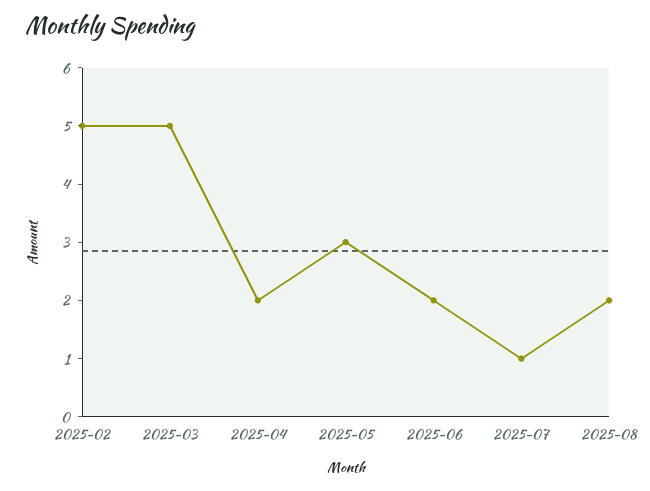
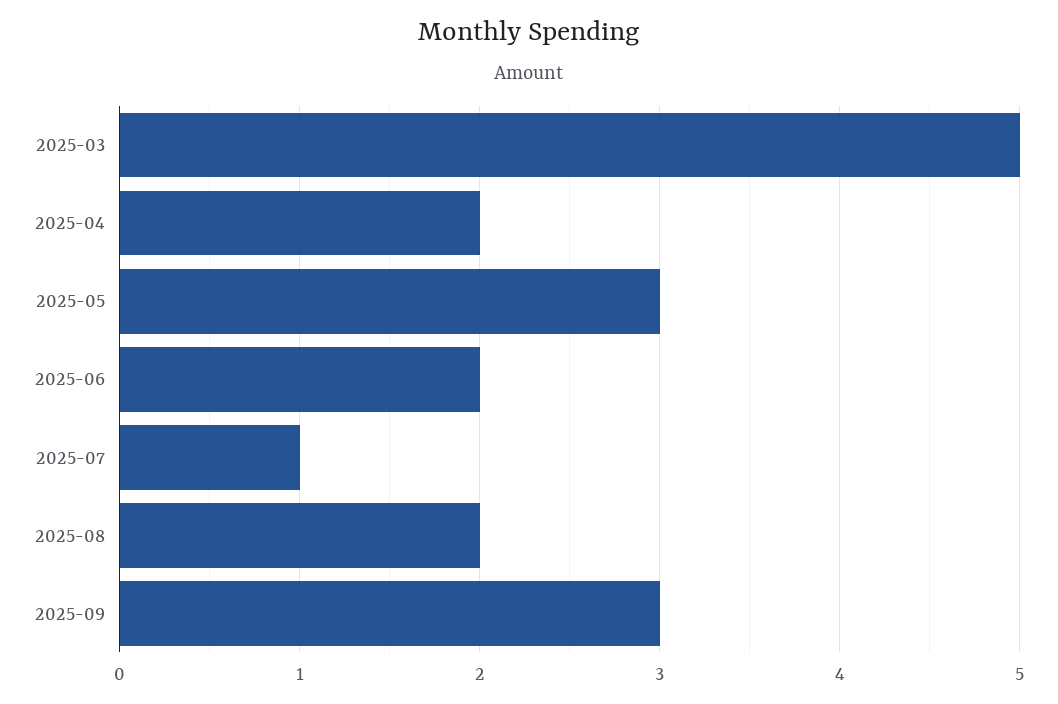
2025-02: 5 -> none
2025-09: none -> 3

